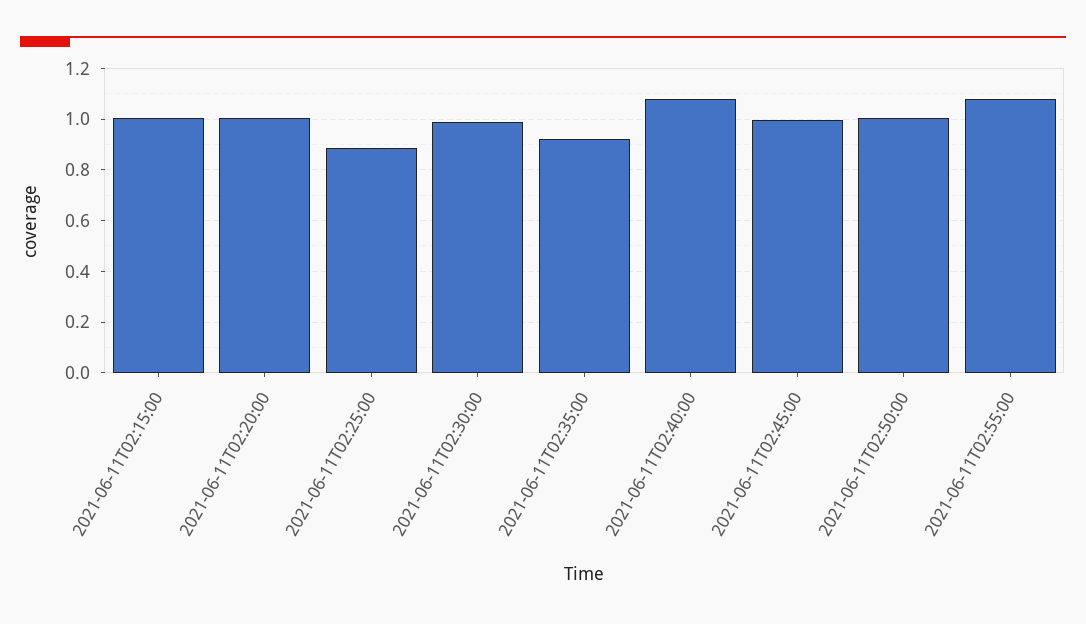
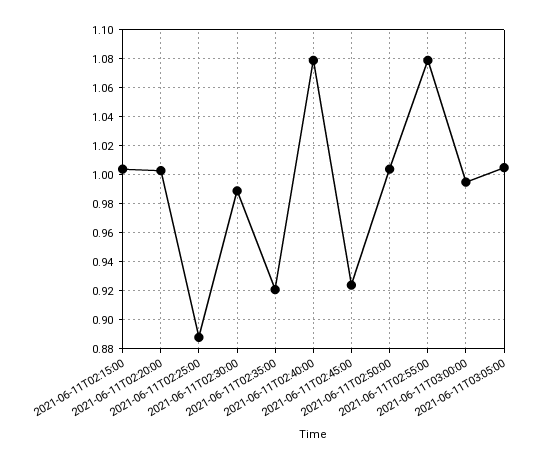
2021-06-11T02:45:00: 1 -> 0.925
2021-06-11T03:00:00: none -> 0.995
2021-06-11T03:05:00: none -> 1.005

